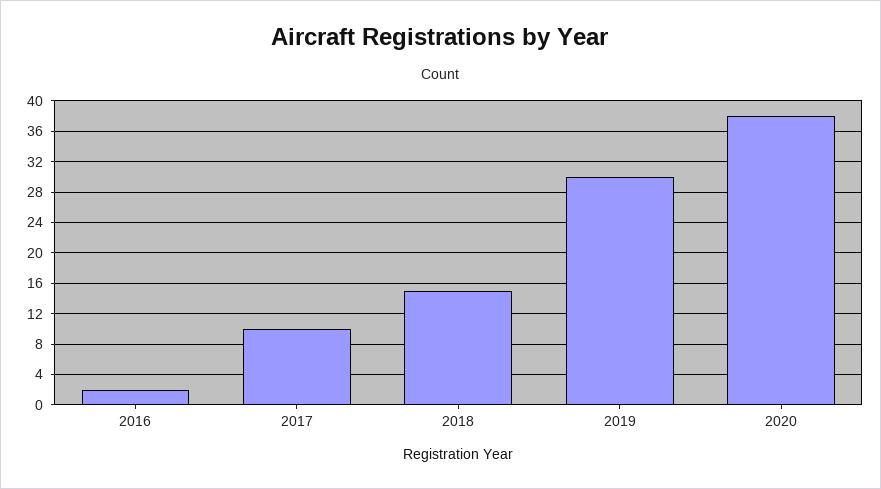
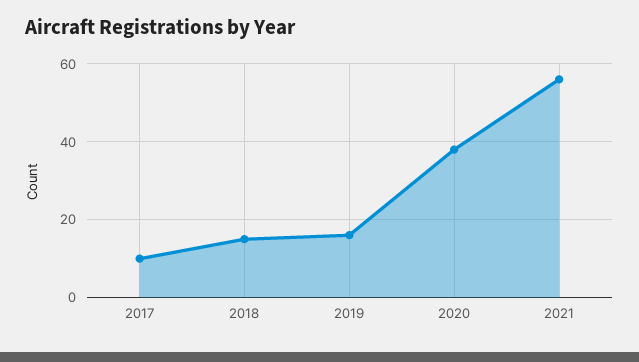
2016: 2 -> none
2019: 30 -> 15
2021: none -> 55

